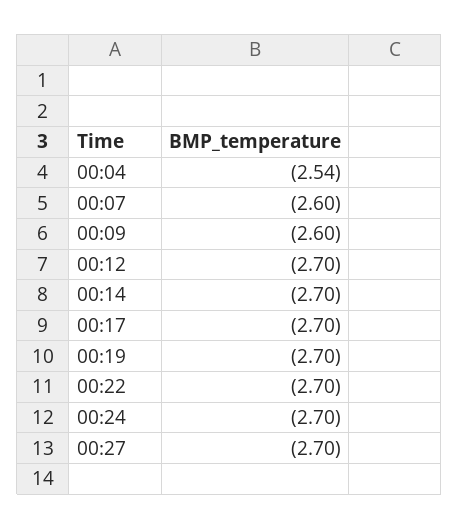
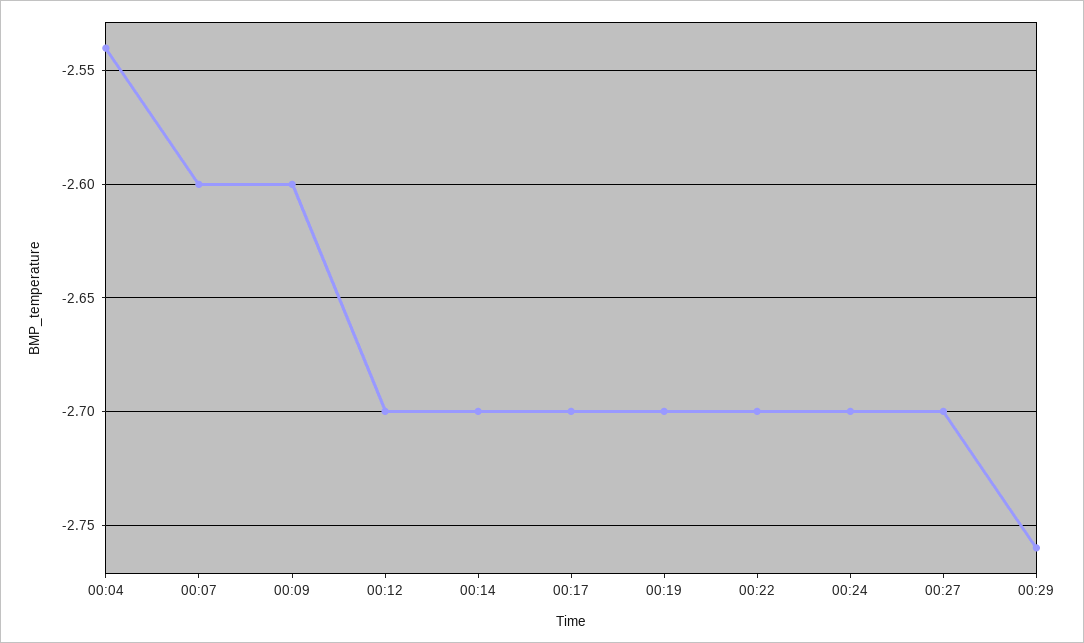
00:29: none -> -2.76

